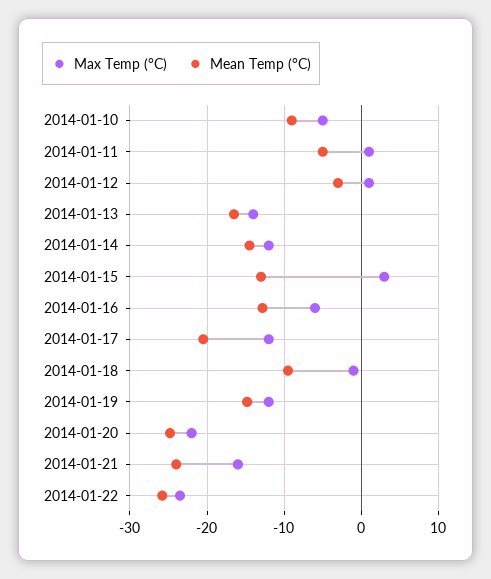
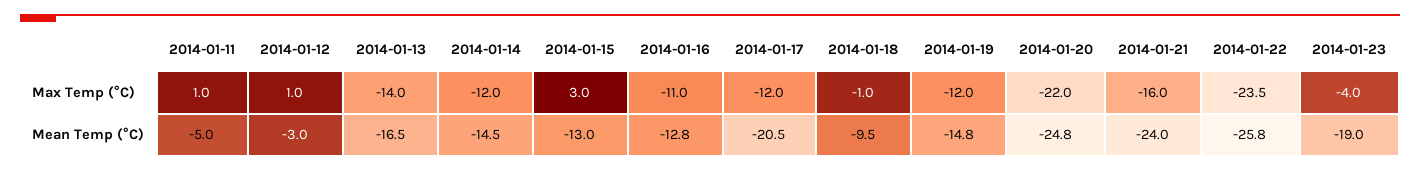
Max Temp (°C), 2014-01-10: -5 -> none
Mean Temp (°C), 2014-01-10: -9 -> none
Max Temp (°C), 2014-01-16: -6 -> -11
Max Temp (°C), 2014-01-23: none -> -4
Mean Temp (°C), 2014-01-23: none -> -19

